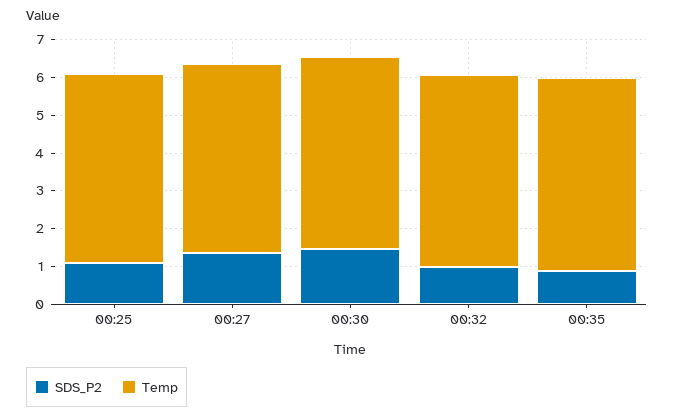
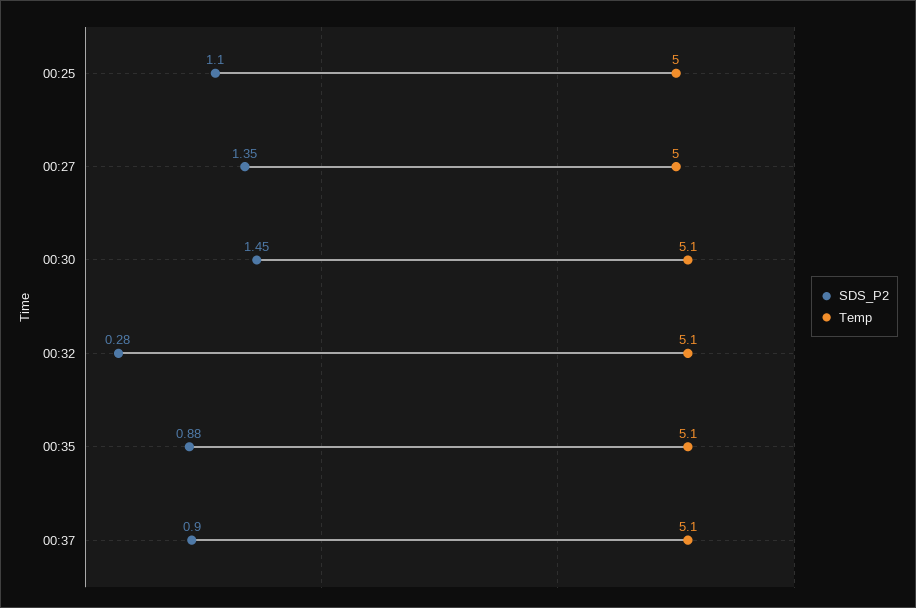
SDS_P2, 00:32: 1 -> 0.28
SDS_P2, 00:37: none -> 0.9
Temp, 00:37: none -> 5.1

